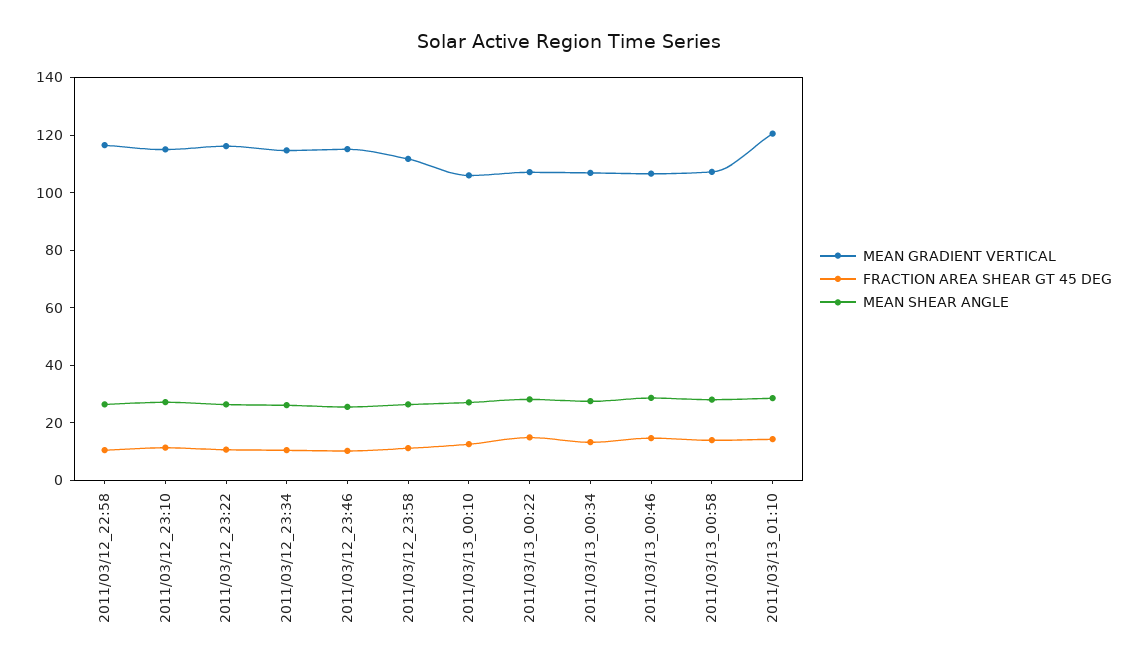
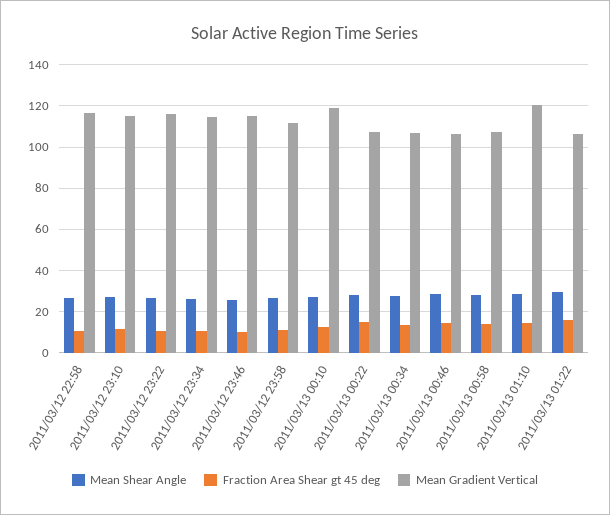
MEAN GRADIENT VERTICAL, 2011/03/13_00:10: 105 -> 120
MEAN SHEAR ANGLE, 2011/03/13 01:22: none -> 30
FRACTION AREA SHEAR GT 45 DEG, 2011/03/13 01:22: none -> 15
MEAN GRADIENT VERTICAL, 2011/03/13 01:22: none -> 105

